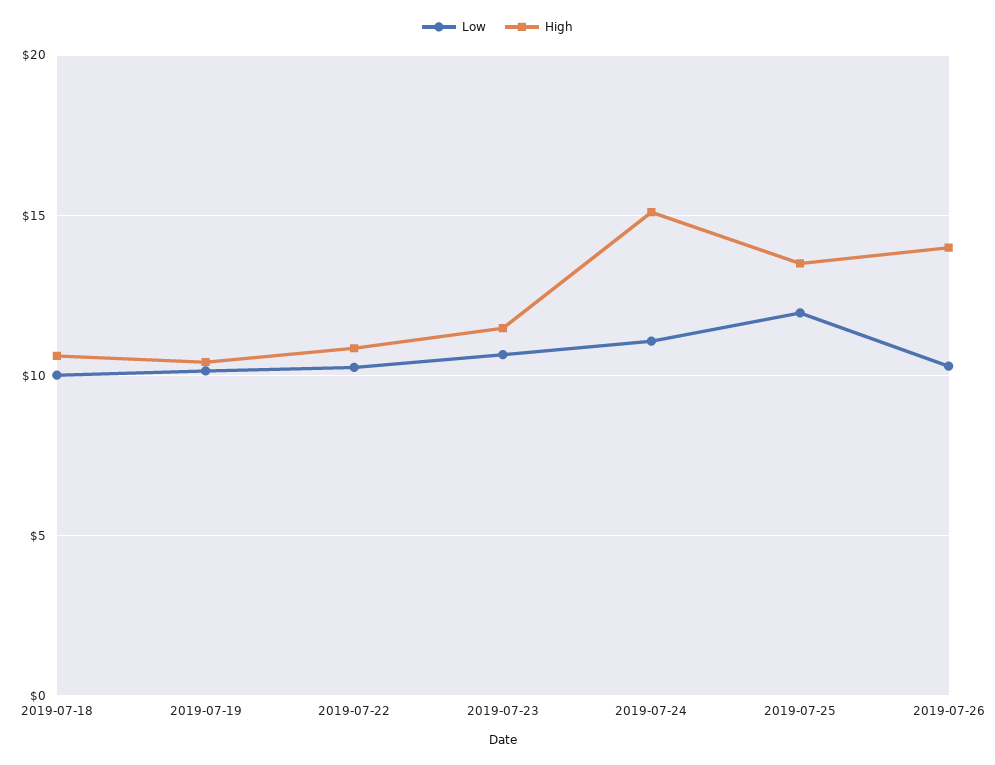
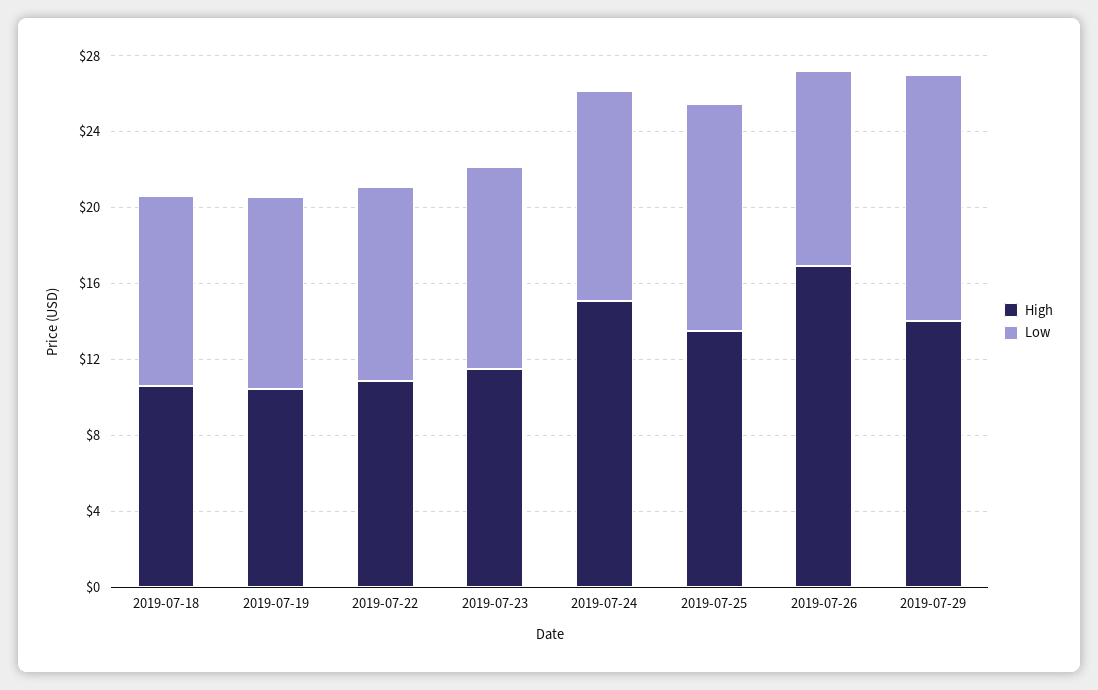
High, 2019-07-26: 14 -> 17
High, 2019-07-29: none -> 14
Low, 2019-07-29: none -> 13

